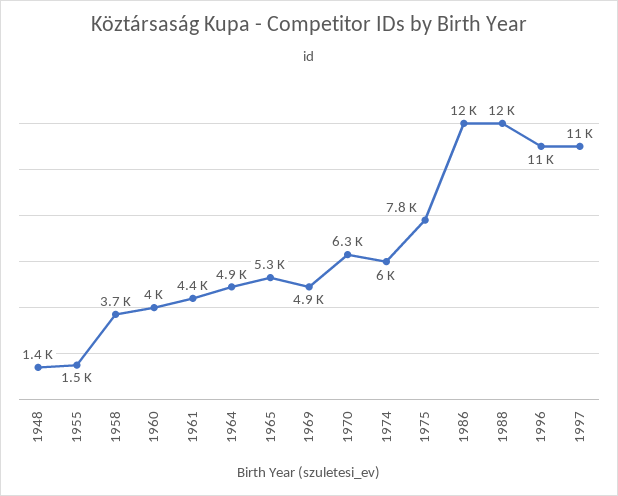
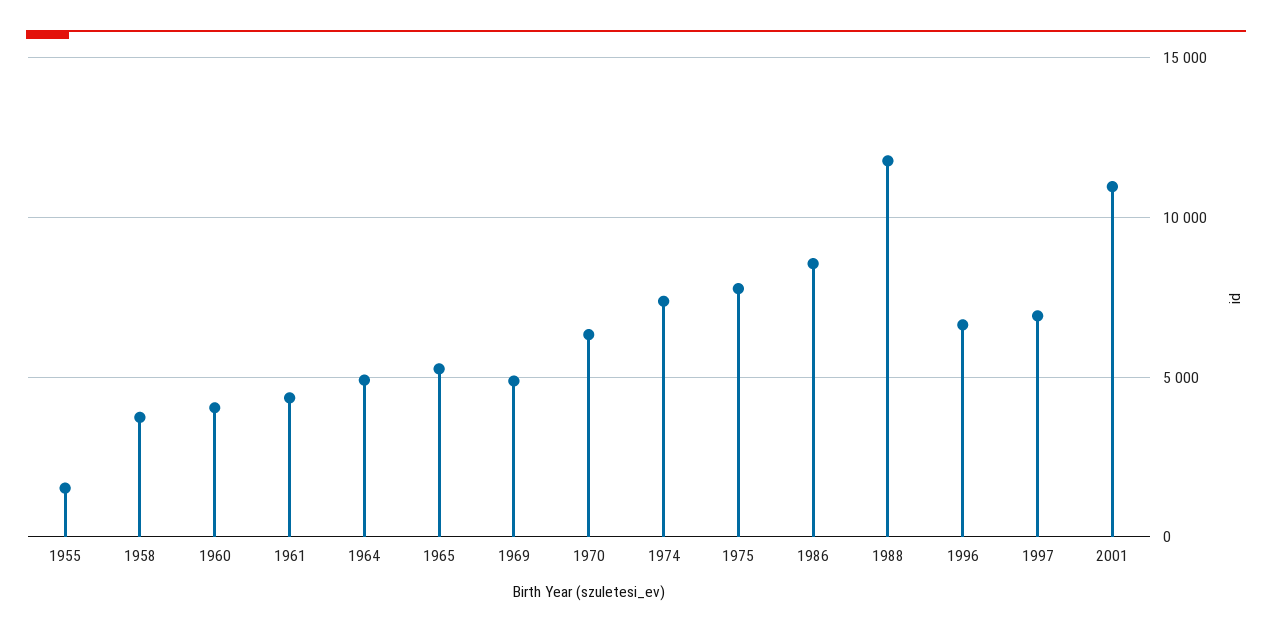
1948: 1400 -> none
1974: 6000 -> 7500
1986: 12000 -> 8500
1996: 11000 -> 6500
1997: 11000 -> 7000
2001: none -> 11000

